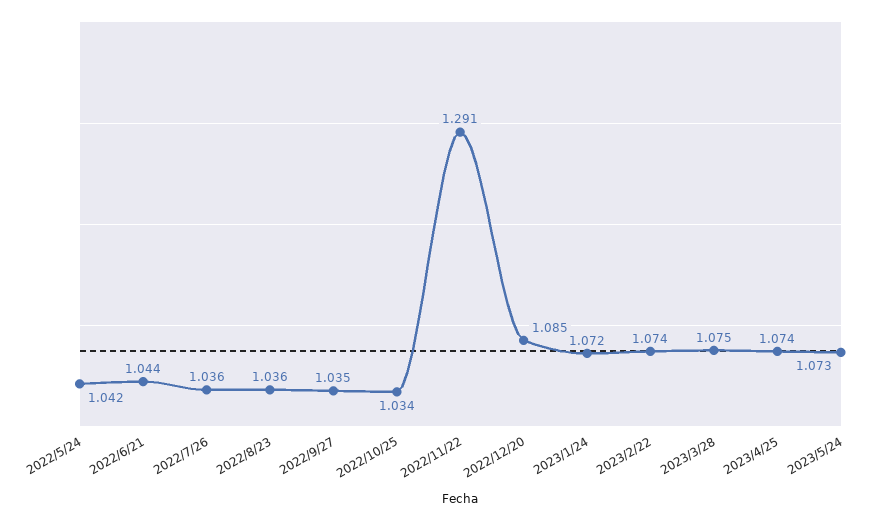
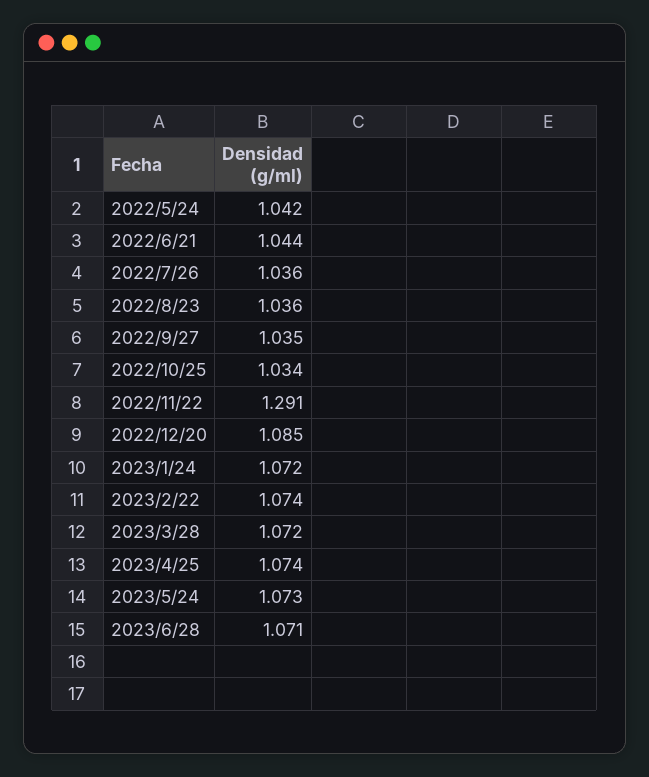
2023/3/28: 1.075 -> 1.072
2023/6/28: none -> 1.071

